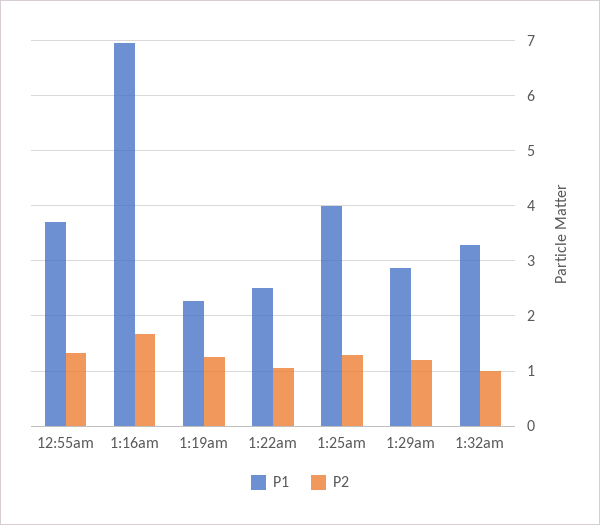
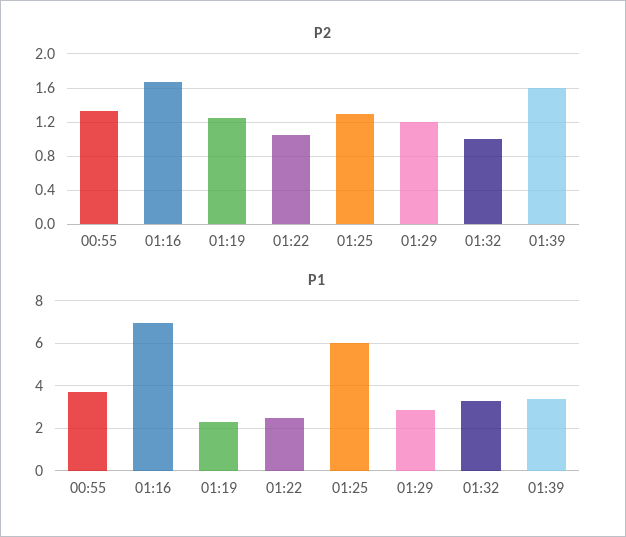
P1, 1:25am: 4 -> 6
P2, 01:39: none -> 1.6
P1, 01:39: none -> 3.5

